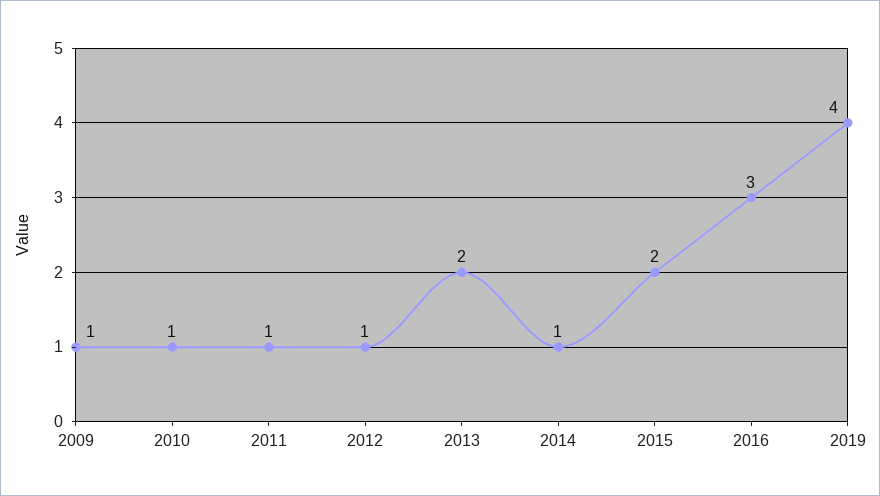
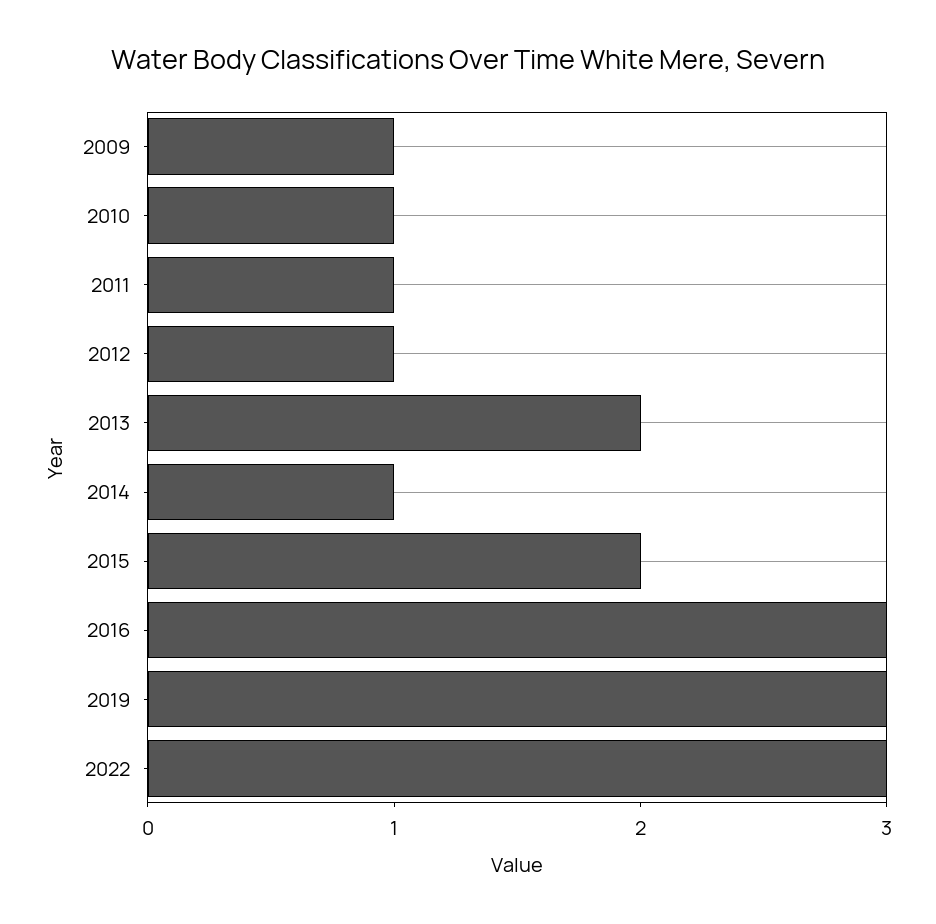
2019: 4 -> 3
2022: none -> 3

